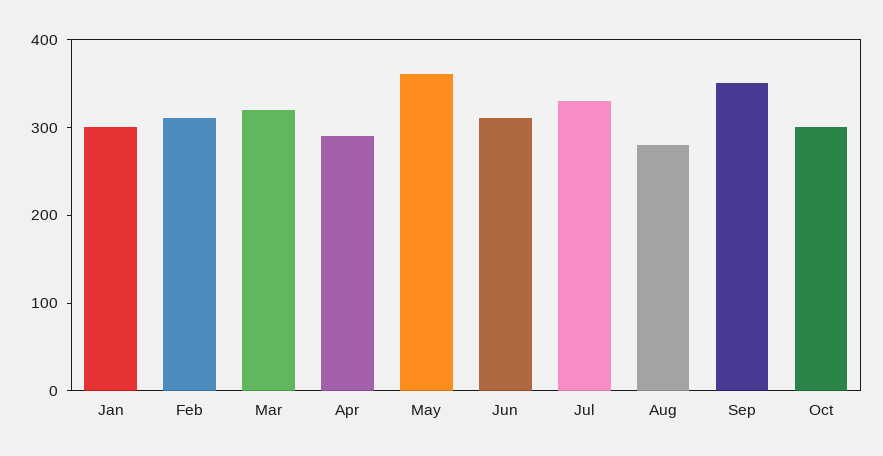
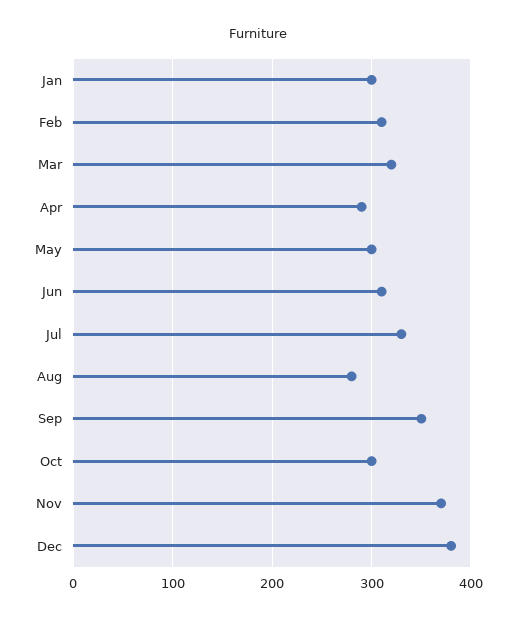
May: 360 -> 300
Nov: none -> 370
Dec: none -> 380

